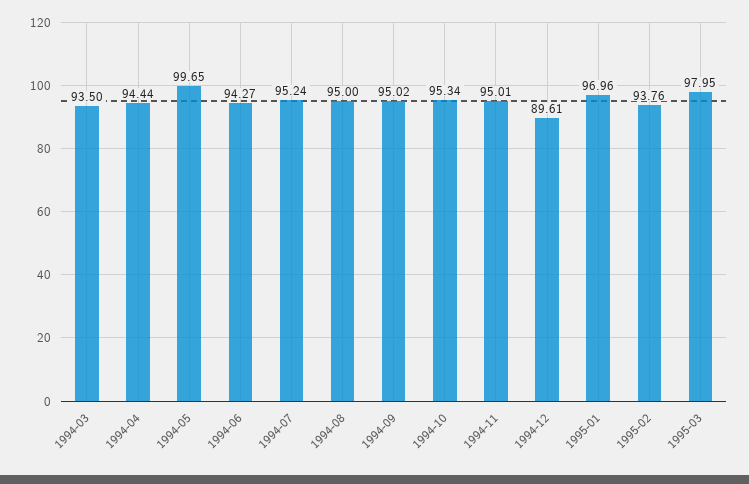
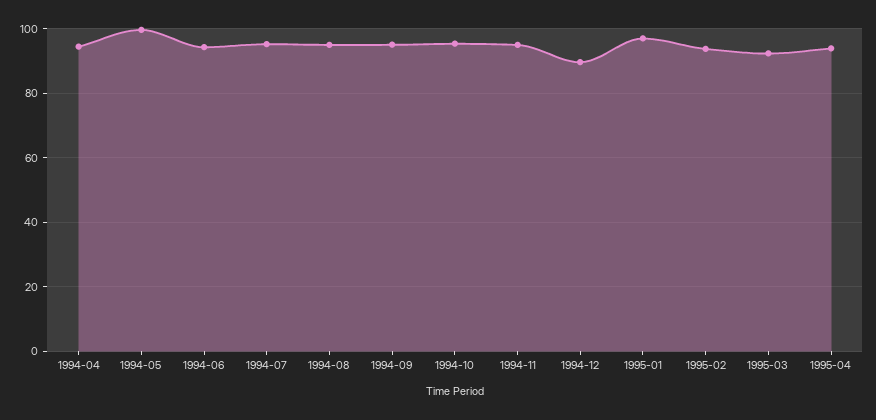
1994-03: 93.5 -> none
1995-03: 97.95 -> 92
1995-04: none -> 94

